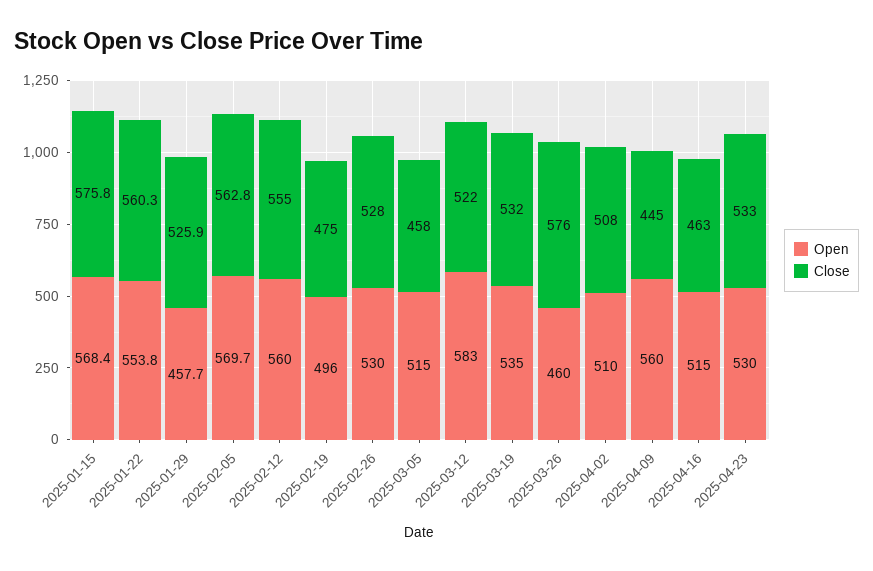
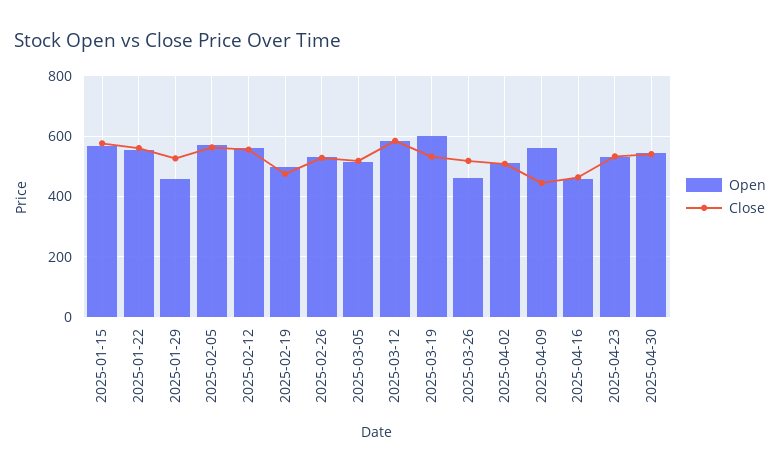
Close, 2025-03-05: 458 -> 520
Close, 2025-03-12: 522 -> 580
Open, 2025-03-19: 535 -> 600
Close, 2025-03-26: 576 -> 520
Open, 2025-04-16: 515 -> 460
Open, 2025-04-30: none -> 540
Close, 2025-04-30: none -> 540

